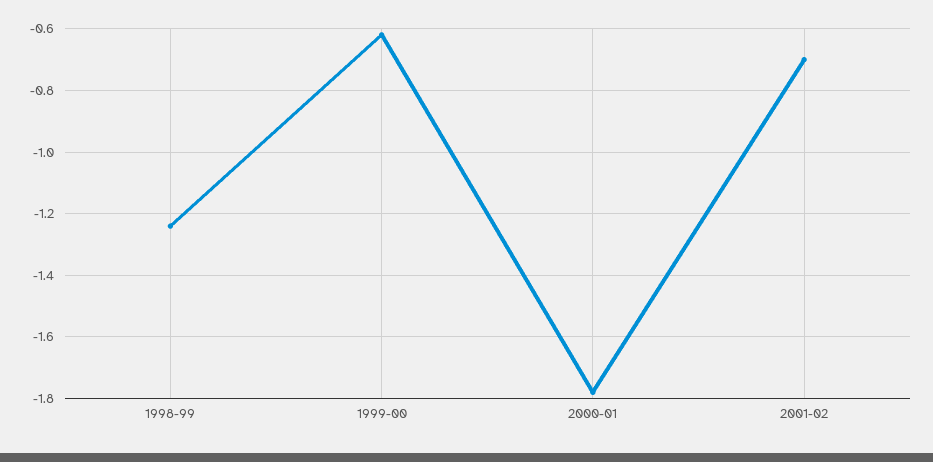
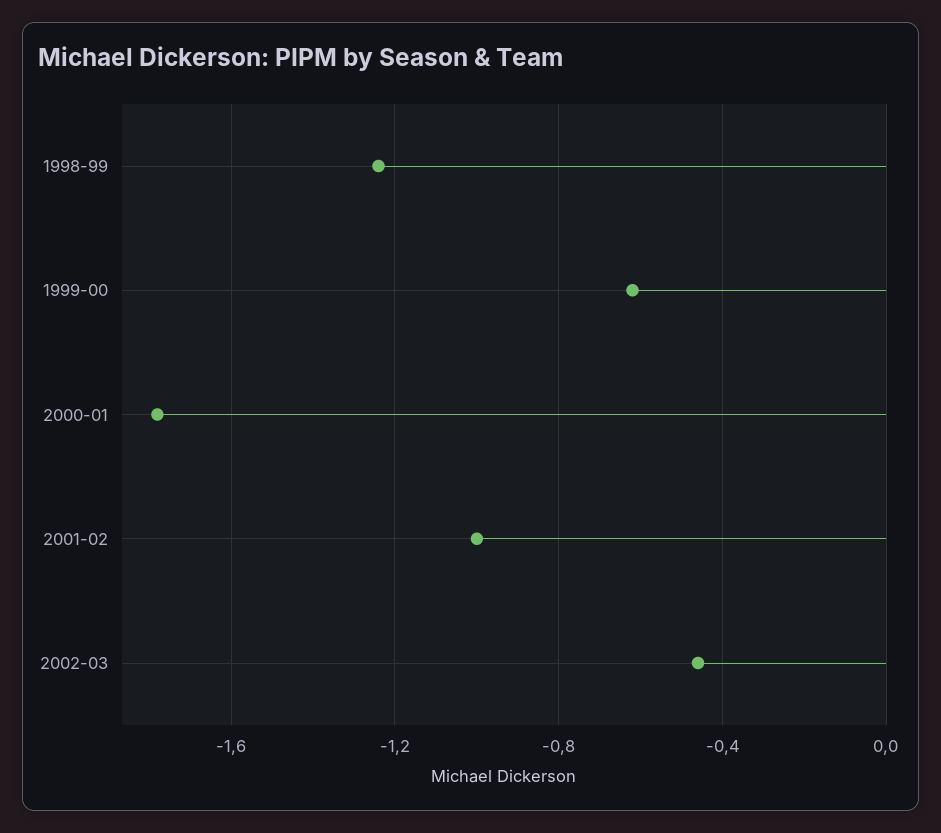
2001-02: -0.7 -> -1
2002-03: none -> -0.45

